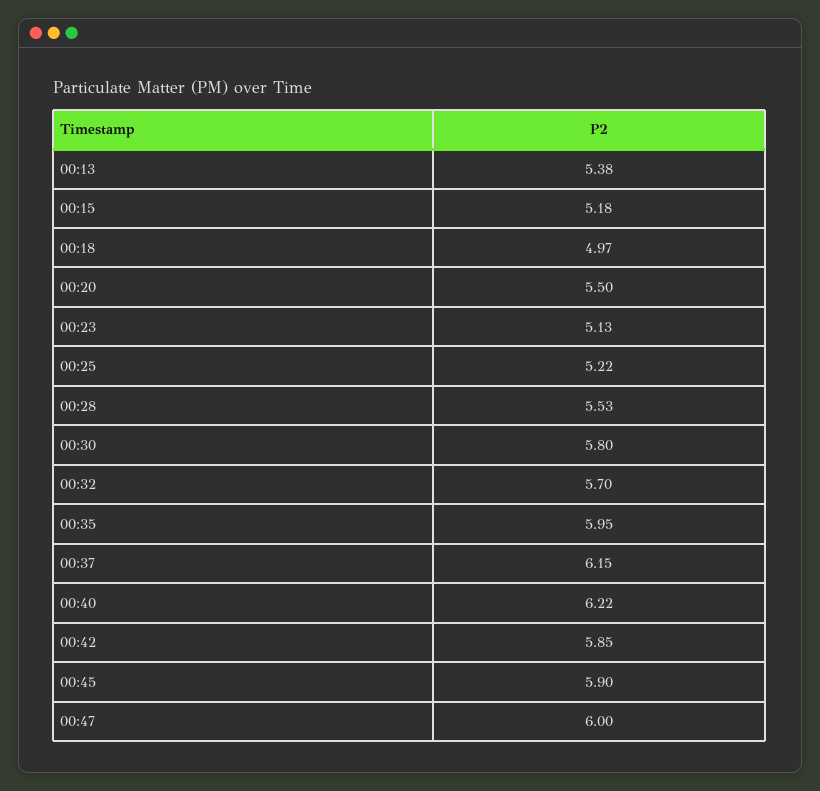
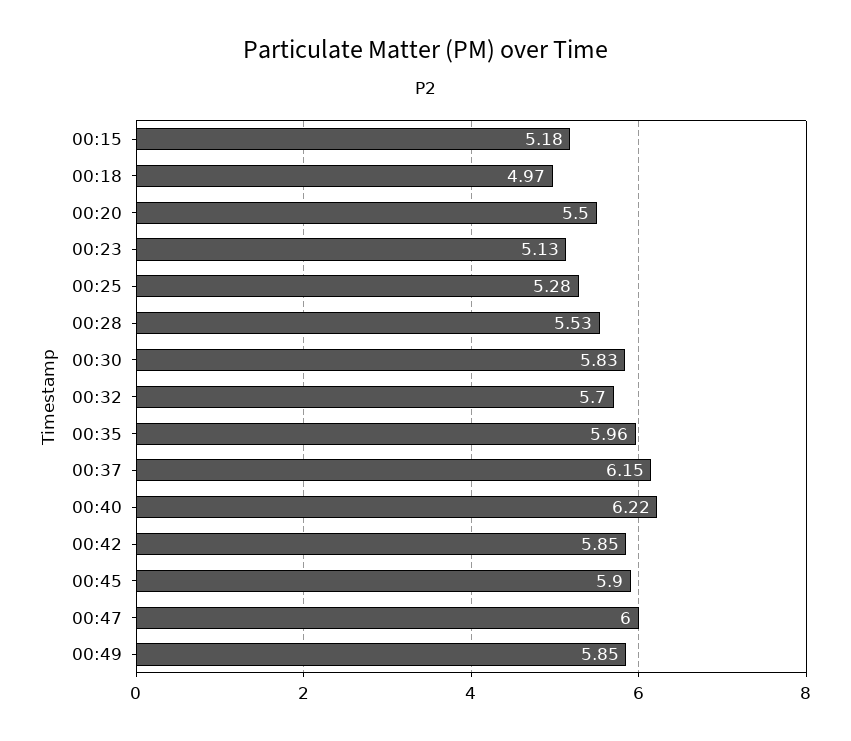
00:13: 5.38 -> none
00:25: 5.22 -> 5.28
00:30: 5.8 -> 5.83
00:35: 5.95 -> 5.96
00:49: none -> 5.85

